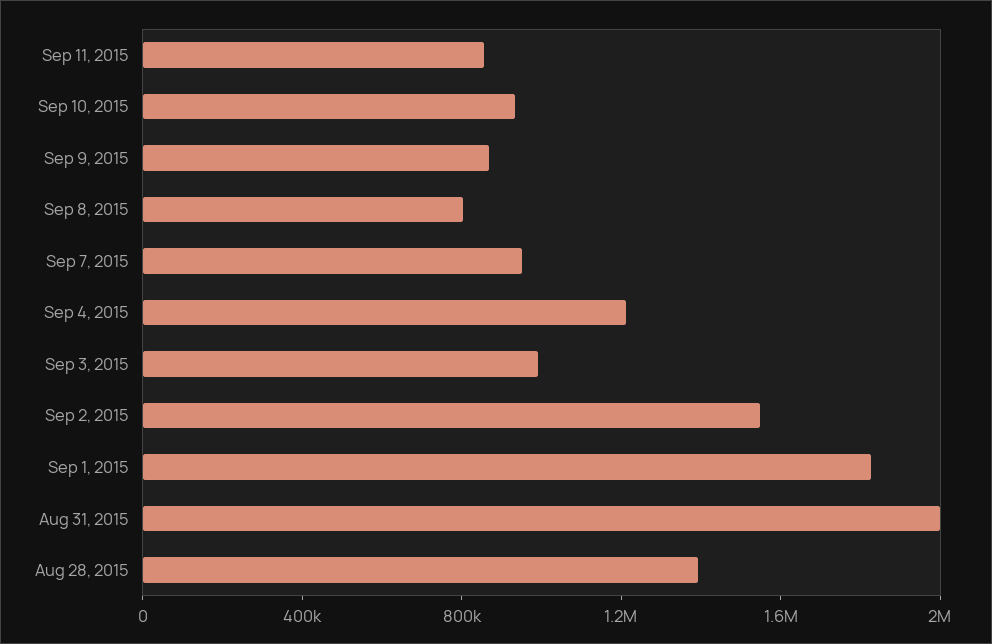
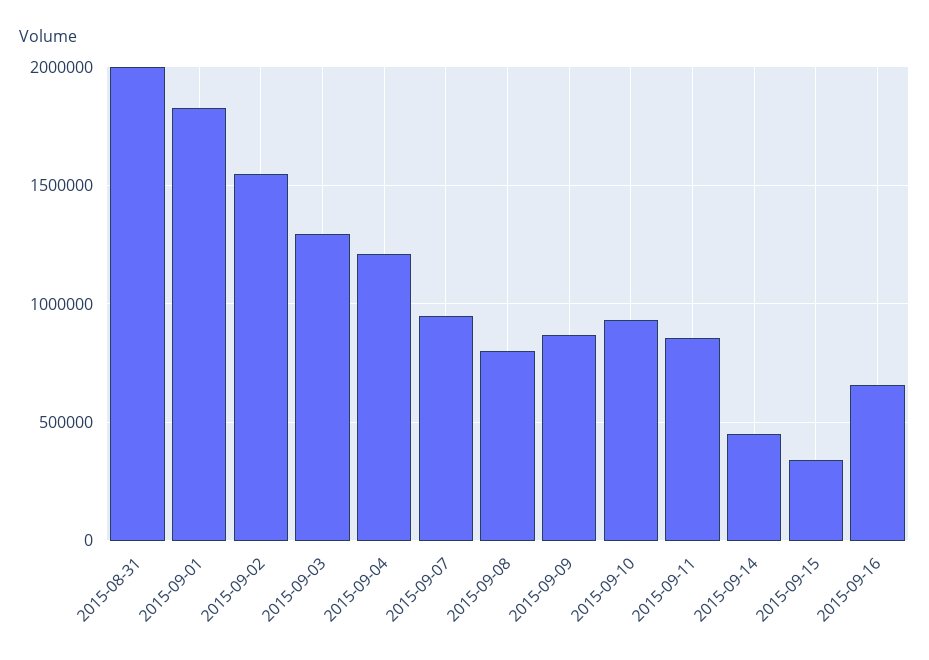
Sep 3, 2015: 1000000 -> 1300000
Aug 28, 2015: 1400000 -> none
2015-09-14: none -> 450000
2015-09-15: none -> 350000
2015-09-16: none -> 650000

